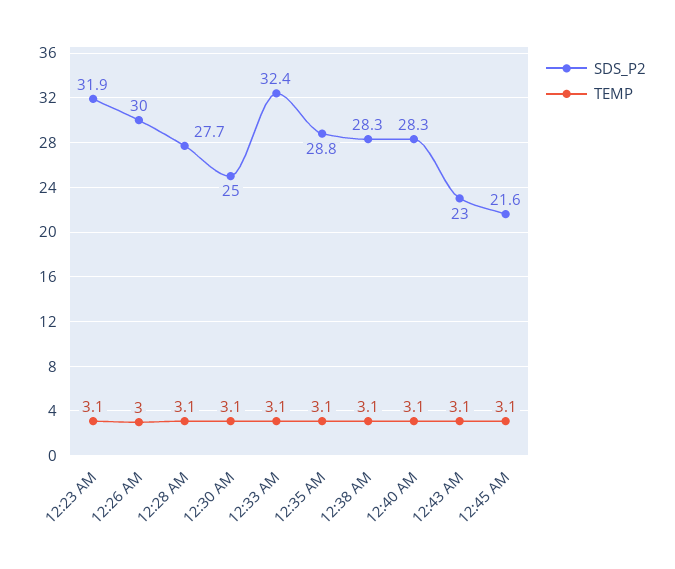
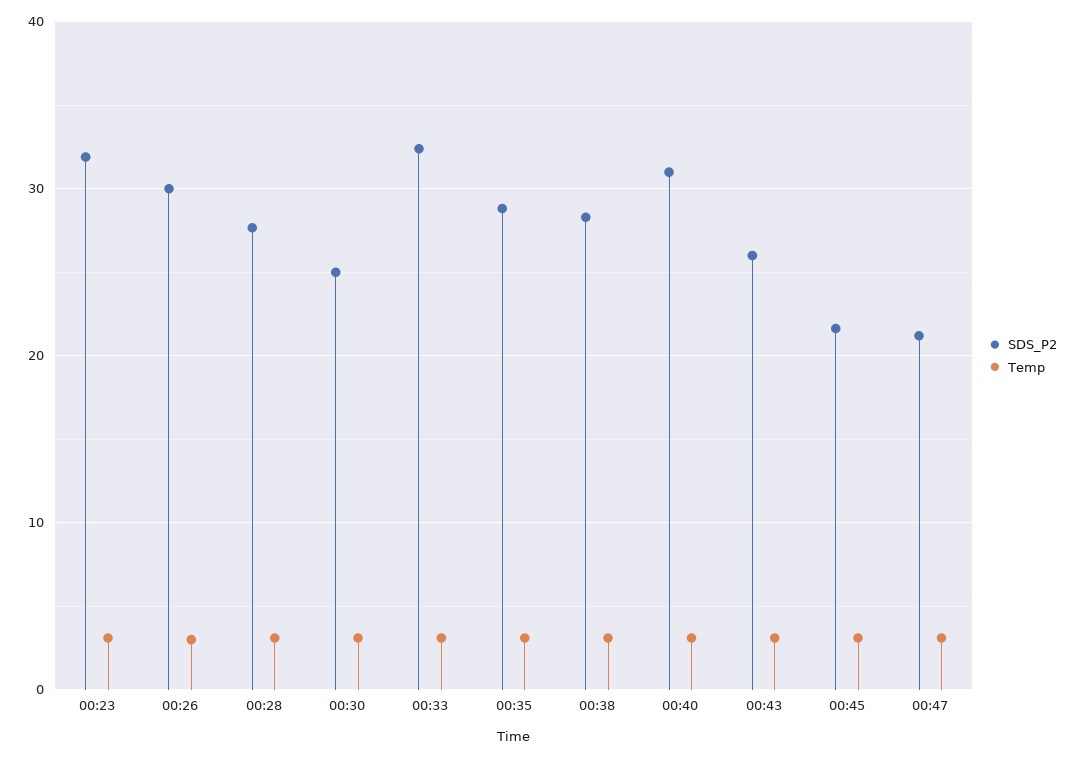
SDS_P2, 12:40 AM: 28.3 -> 31
SDS_P2, 12:43 AM: 23 -> 26
SDS_P2, 00:47: none -> 21
TEMP, 00:47: none -> 3

